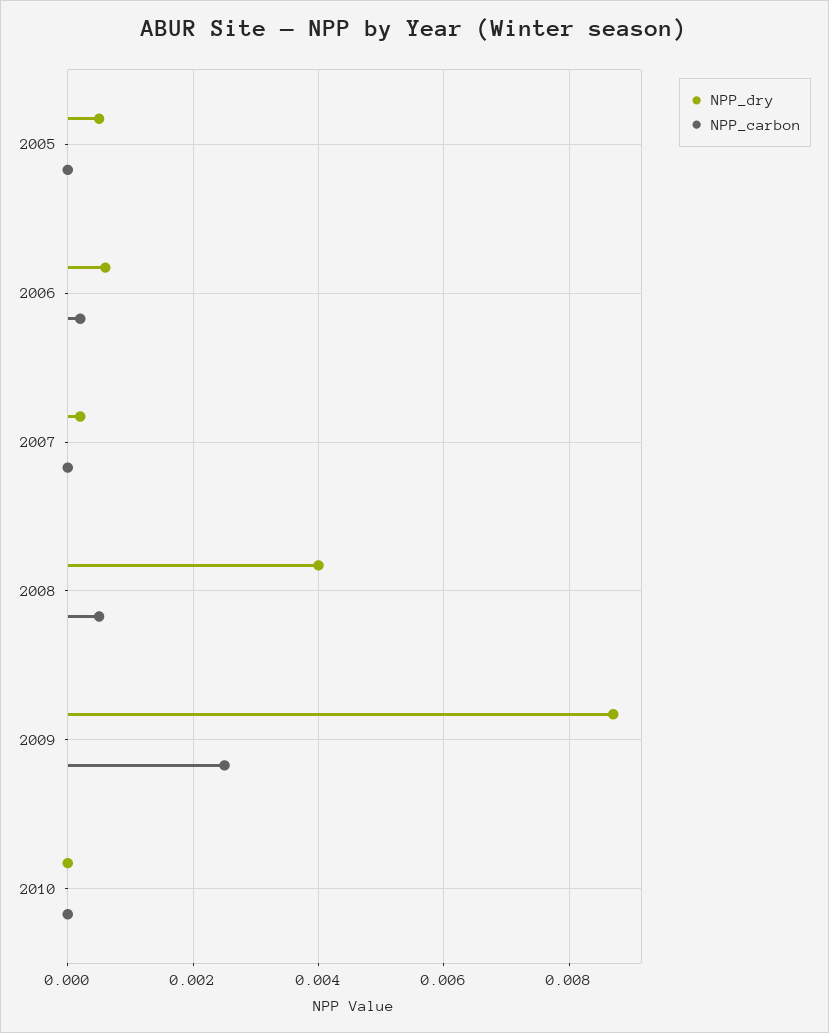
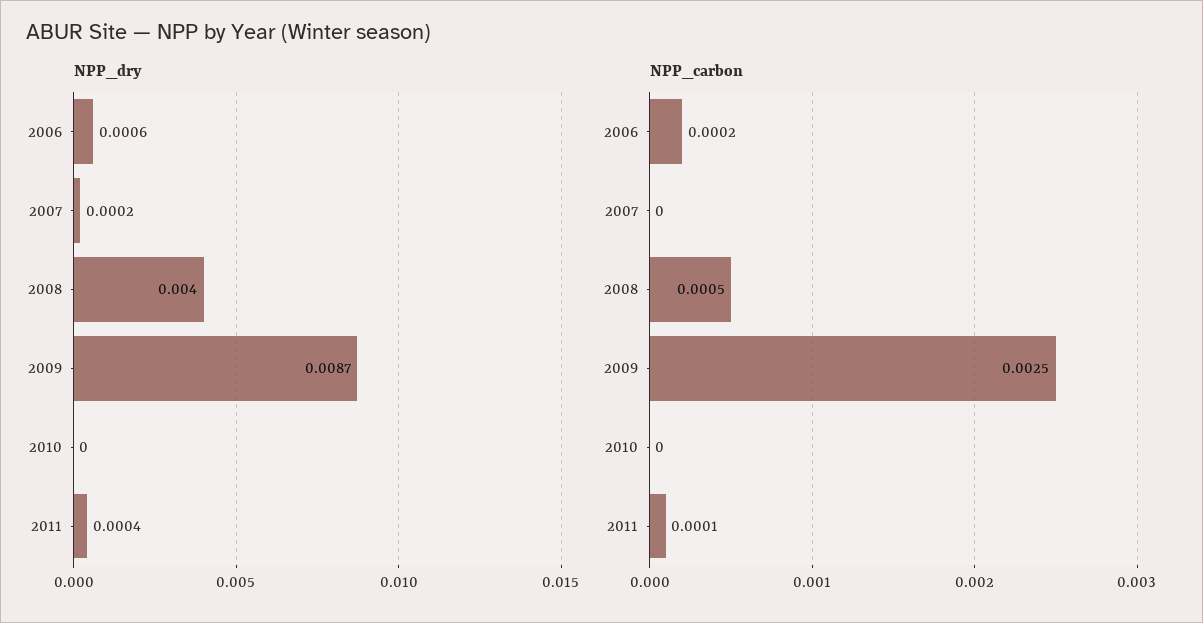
NPP_dry, 2005: 0.0005 -> none
NPP_carbon, 2005: 0 -> none
NPP_dry, 2011: none -> 0.0004
NPP_carbon, 2011: none -> 0.0001

